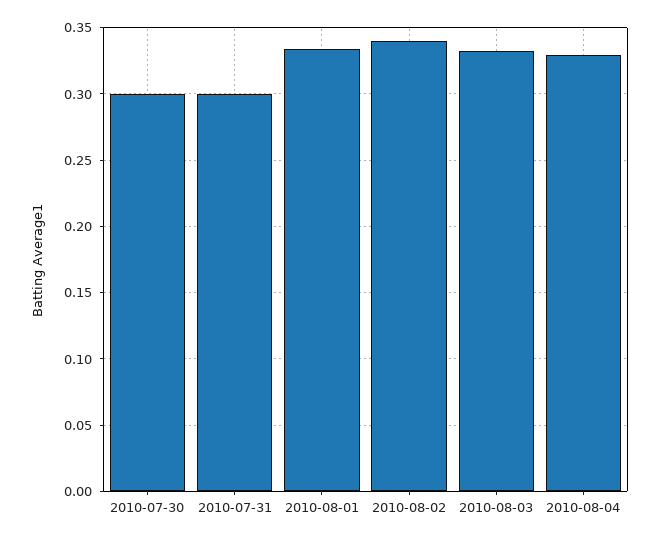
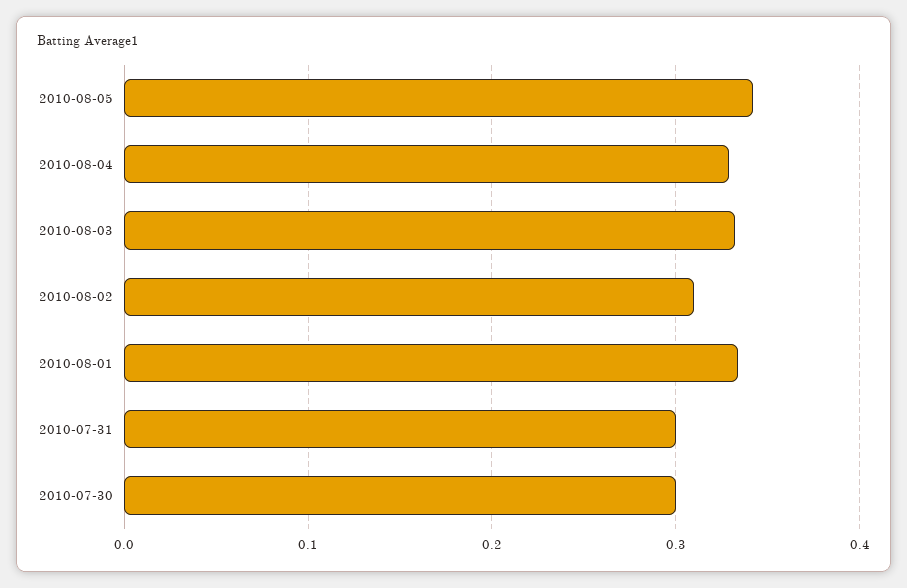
2010-08-02: 0.34 -> 0.31
2010-08-05: none -> 0.34

